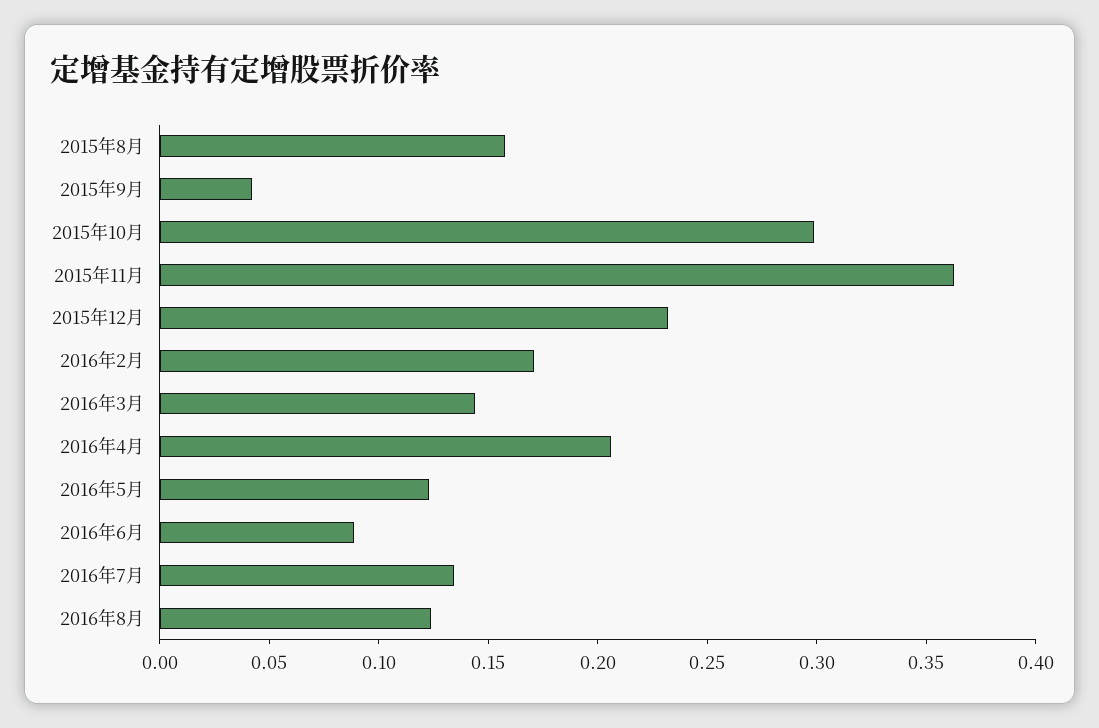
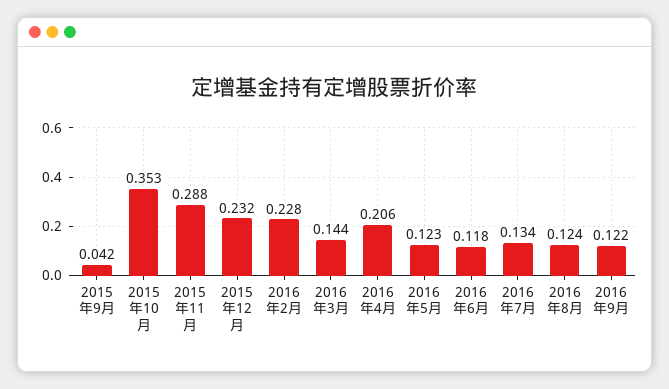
2015年8月: 0.16 -> none
2015年10月: 0.3 -> 0.353
2015年11月: 0.36 -> 0.288
2016年2月: 0.17 -> 0.228
2016年6月: 0.09 -> 0.118
2016年9月: none -> 0.122

